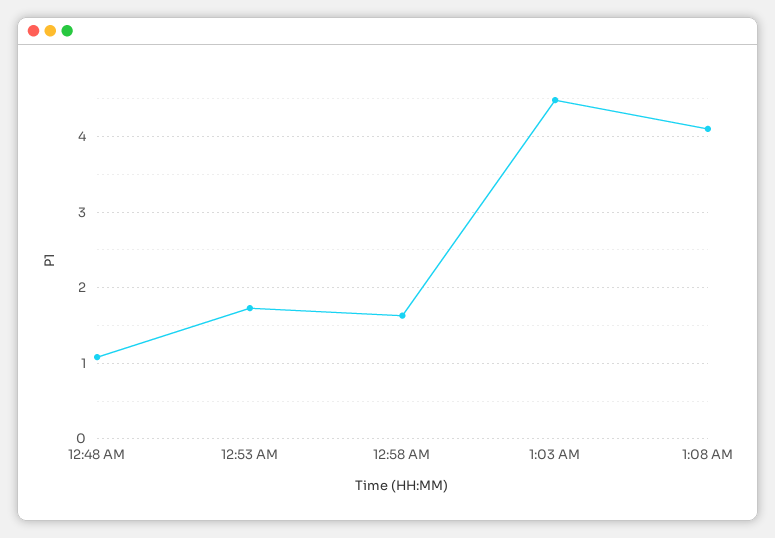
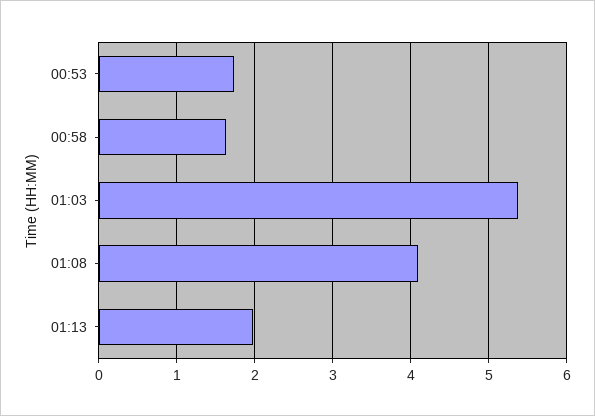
12:48 AM: 1.1 -> none
1:03 AM: 4.5 -> 5.4
01:13: none -> 2

